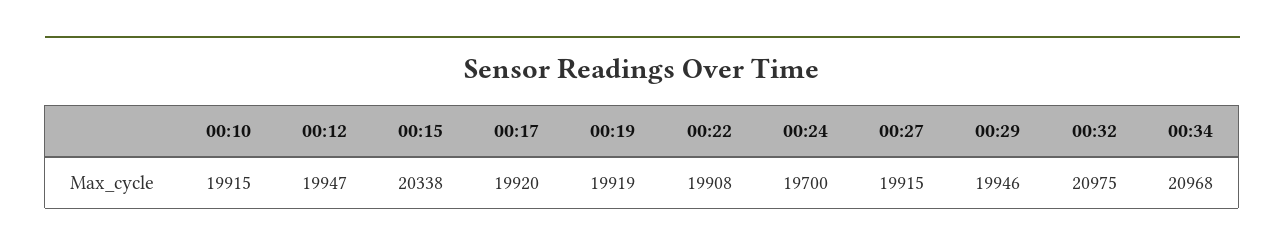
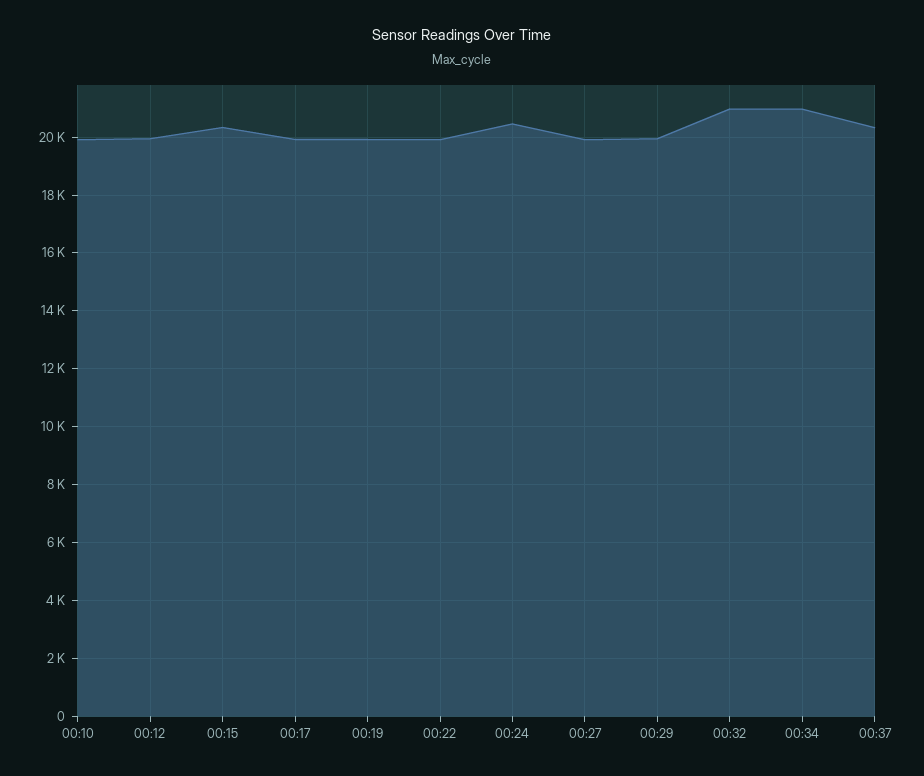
00:24: 19700 -> 20500
00:37: none -> 20250

